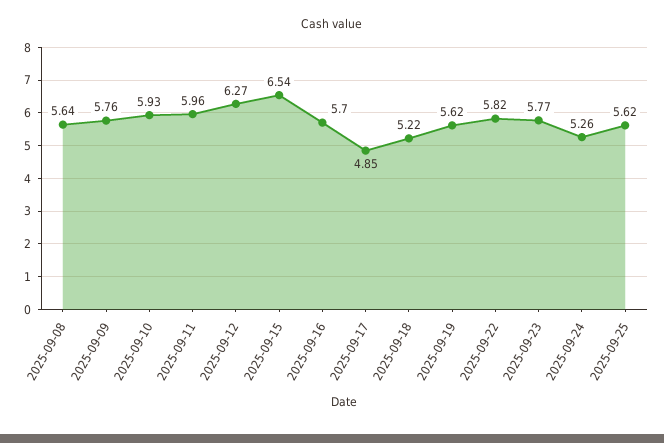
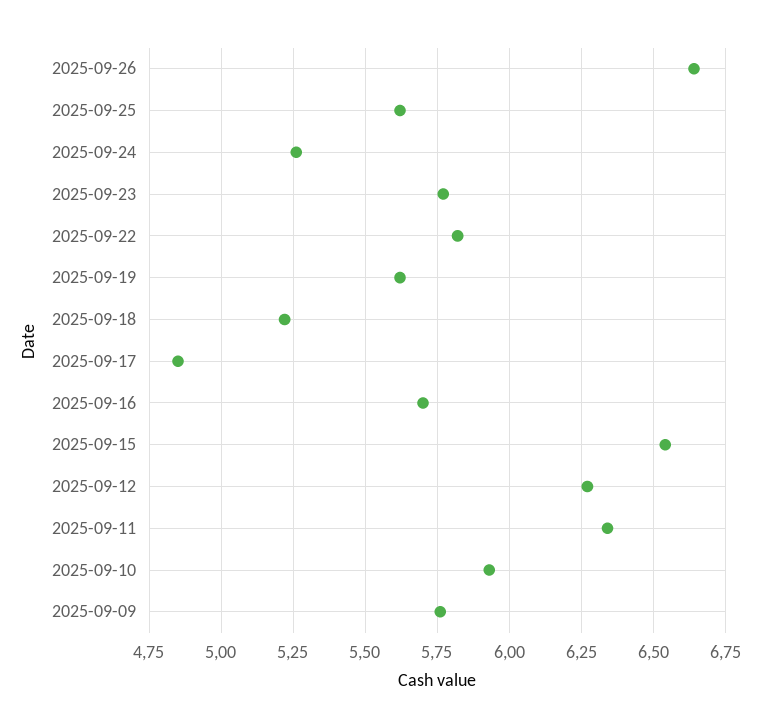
2025-09-08: 5.64 -> none
2025-09-11: 5.96 -> 6.35
2025-09-26: none -> 6.65

